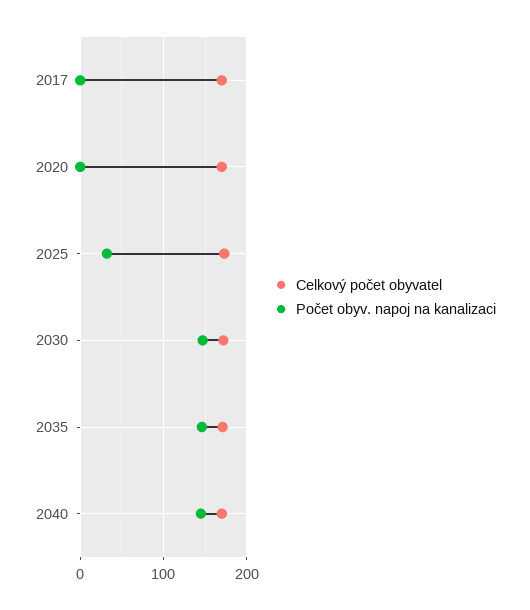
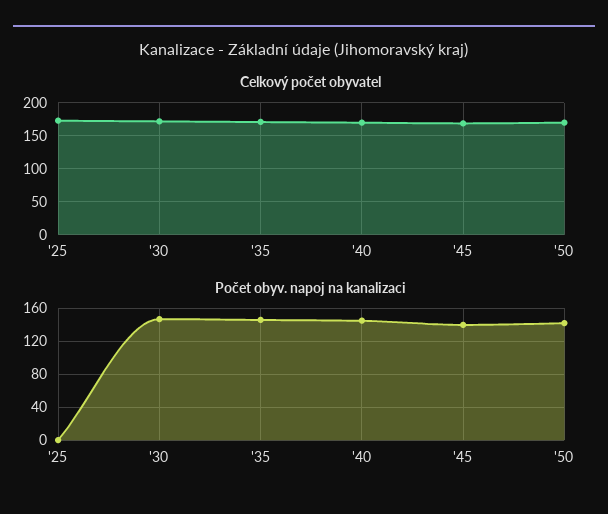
Celkový počet obyvatel, 2017: 170 -> none
Počet obyv. napoj na kanalizaci, 2017: 0 -> none
Celkový počet obyvatel, 2020: 170 -> none
Počet obyv. napoj na kanalizaci, 2020: 0 -> none
Počet obyv. napoj na kanalizaci, 2025: 30 -> 0
Celkový počet obyvatel, '45: none -> 170
Celkový počet obyvatel, '50: none -> 170
Počet obyv. napoj na kanalizaci, '45: none -> 140
Počet obyv. napoj na kanalizaci, '50: none -> 140

